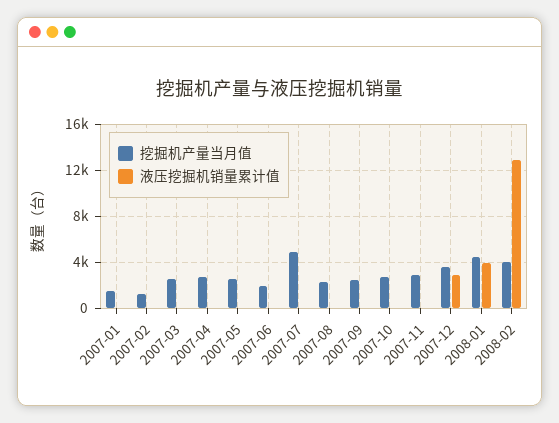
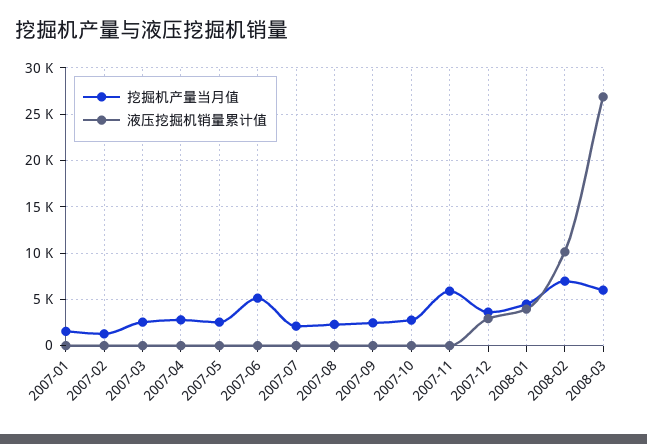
挖掘机产量当月值, 2007-06: 2000 -> 5000
挖掘机产量当月值, 2007-07: 5000 -> 2000
挖掘机产量当月值, 2007-11: 3000 -> 6000
挖掘机产量当月值, 2008-02: 4000 -> 7000
液压挖掘机销量累计值, 2008-02: 13000 -> 10000
挖掘机产量当月值, 2008-03: none -> 6000
液压挖掘机销量累计值, 2008-03: none -> 27000

